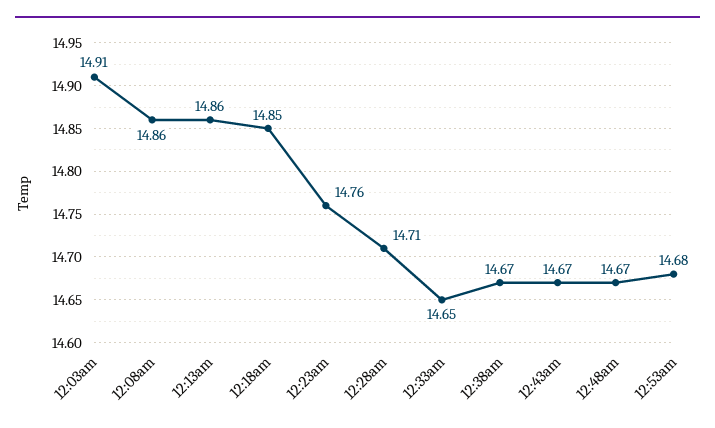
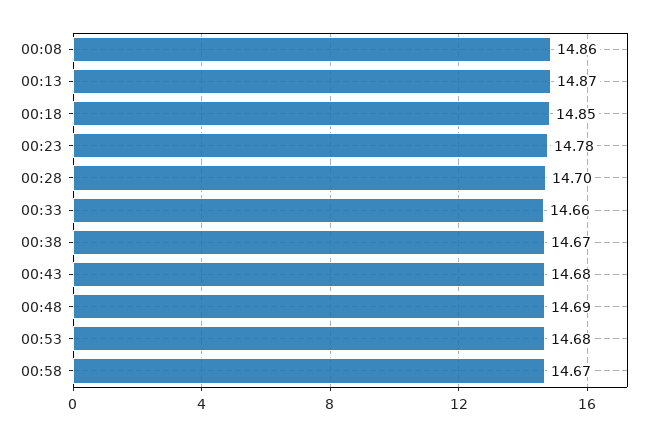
12:03am: 14.91 -> none
12:13am: 14.86 -> 14.87
12:23am: 14.76 -> 14.78
12:28am: 14.71 -> 14.7
12:33am: 14.65 -> 14.66
12:43am: 14.67 -> 14.68
12:48am: 14.67 -> 14.69
00:58: none -> 14.67

